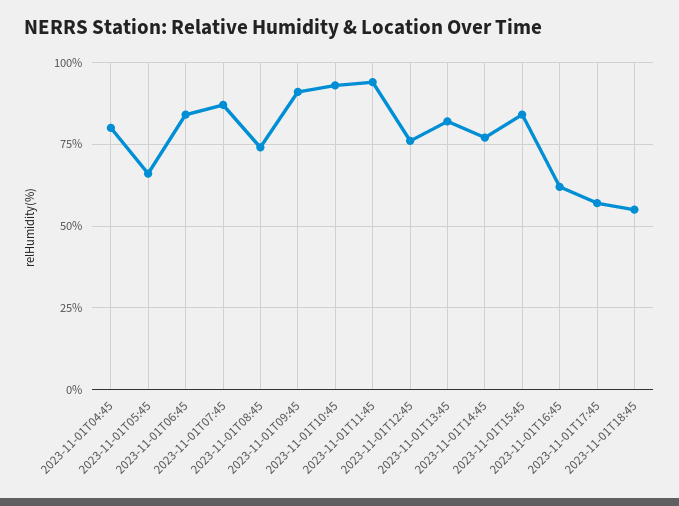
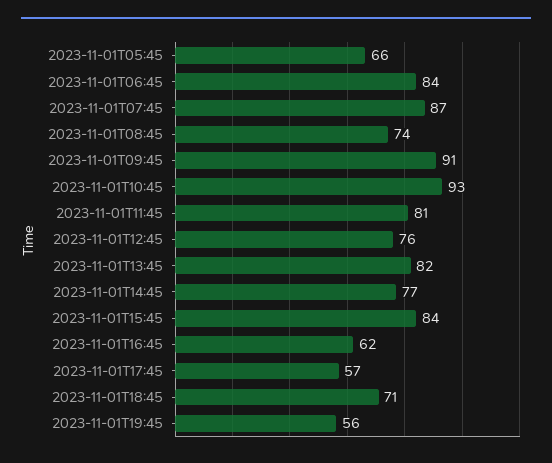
2023-11-01T04:45: 80 -> none
2023-11-01T11:45: 95 -> 81
2023-11-01T18:45: 55 -> 71
2023-11-01T19:45: none -> 56

